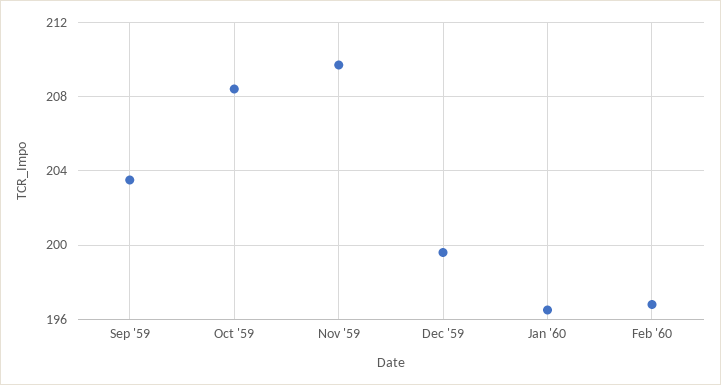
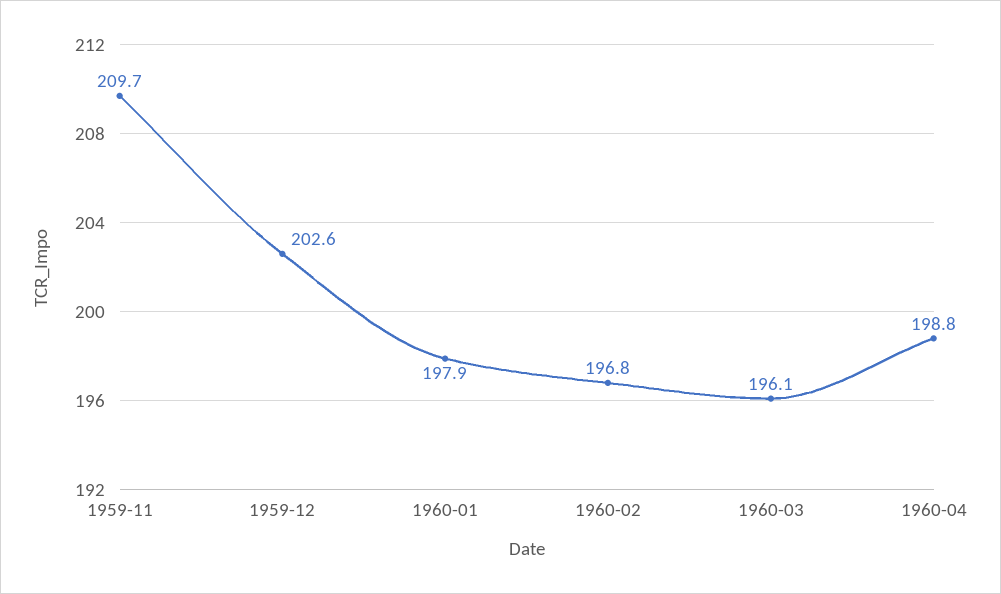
Sep '59: 203.5 -> none
Oct '59: 208.5 -> none
Dec '59: 199.5 -> 202.6
Jan '60: 196.5 -> 197.9
1960-03: none -> 196.1
1960-04: none -> 198.8

